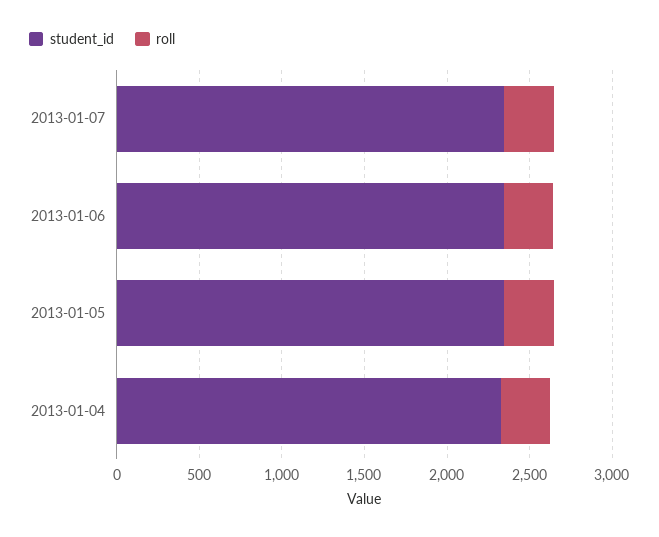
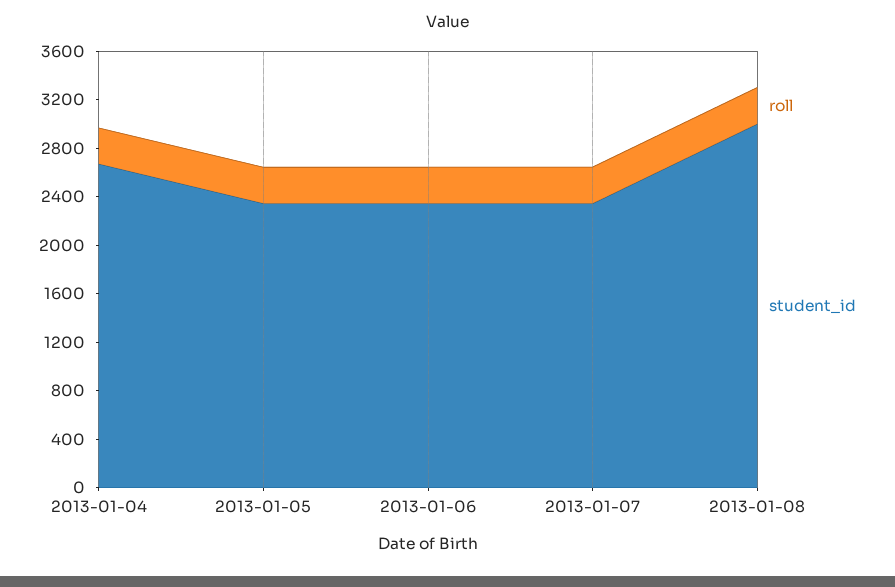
student_id, 2013-01-04: 2300 -> 2700
roll, 2013-01-08: none -> 300
student_id, 2013-01-08: none -> 3000

